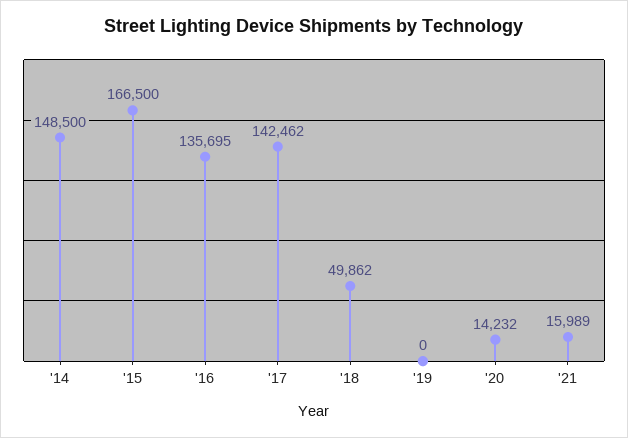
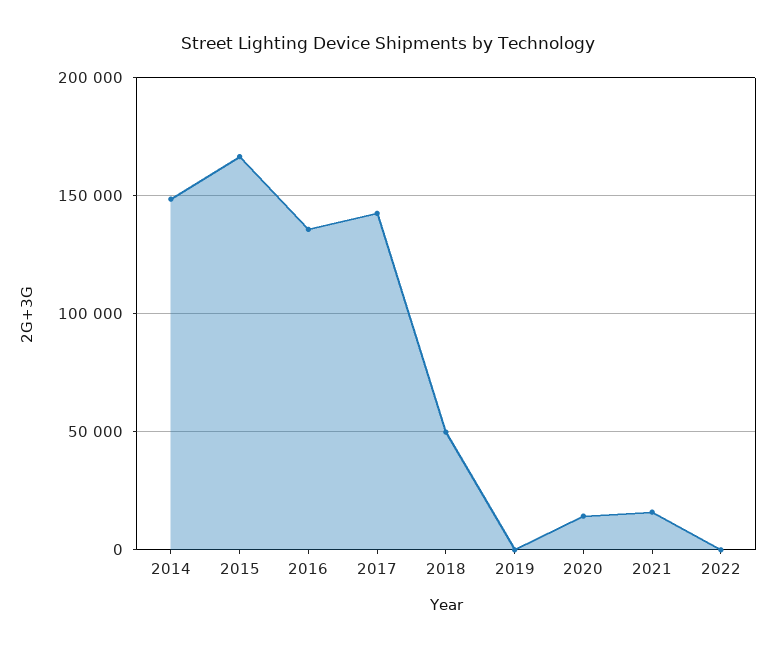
2022: none -> 0

